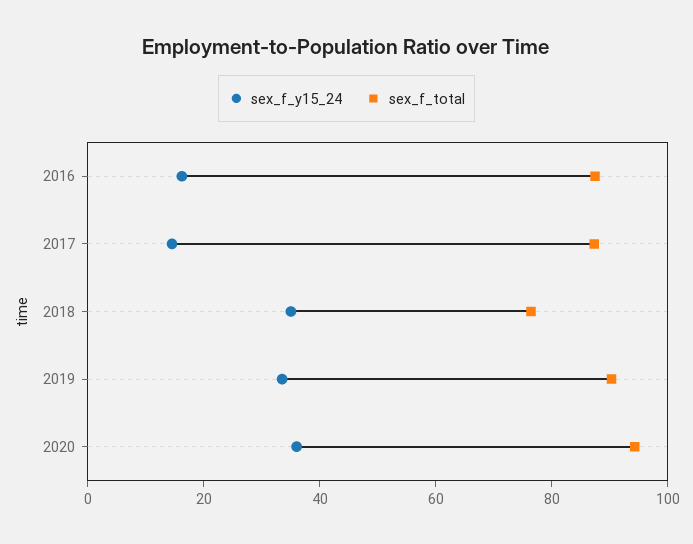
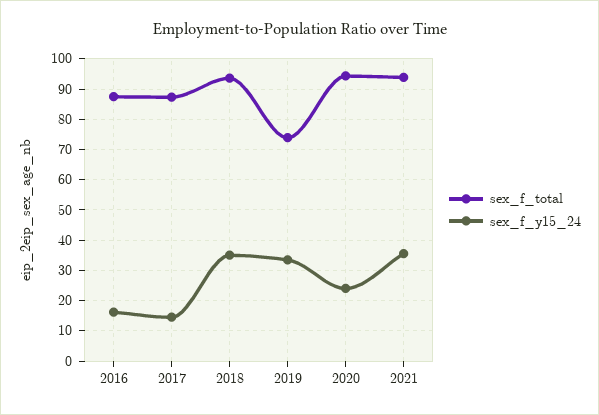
sex_f_total, 2018: 75 -> 94
sex_f_total, 2019: 90 -> 74
sex_f_y15_24, 2020: 35 -> 24
sex_f_total, 2021: none -> 94
sex_f_y15_24, 2021: none -> 36

